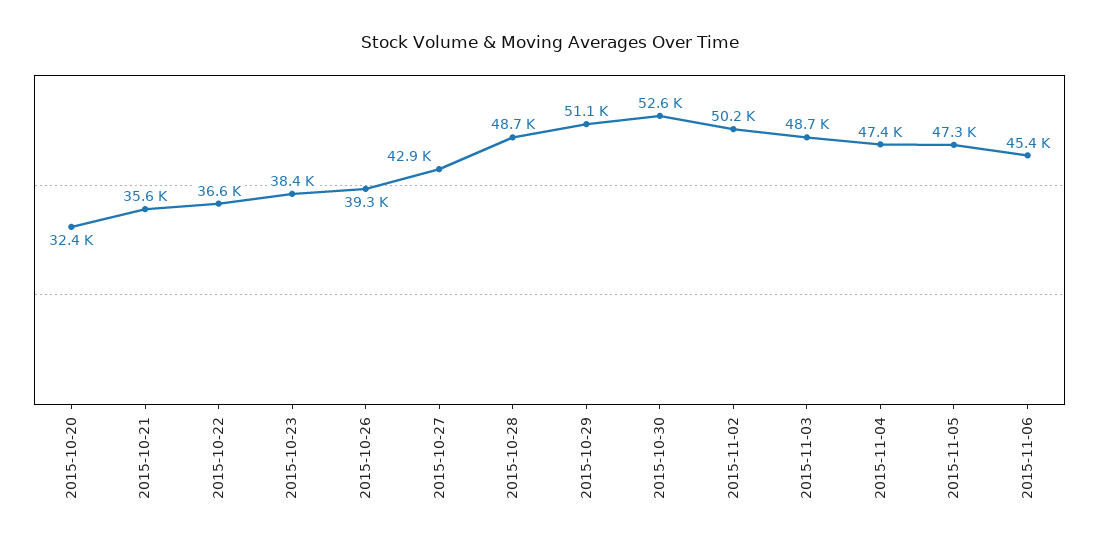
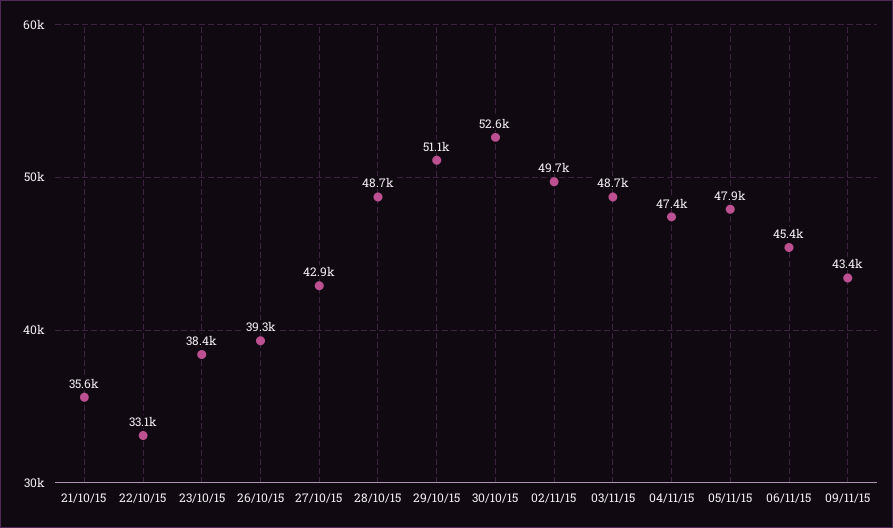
2015-10-20: 32400 -> none
2015-10-22: 36600 -> 33100
2015-11-02: 50200 -> 49700
2015-11-05: 47300 -> 47900
09/11/15: none -> 43400

